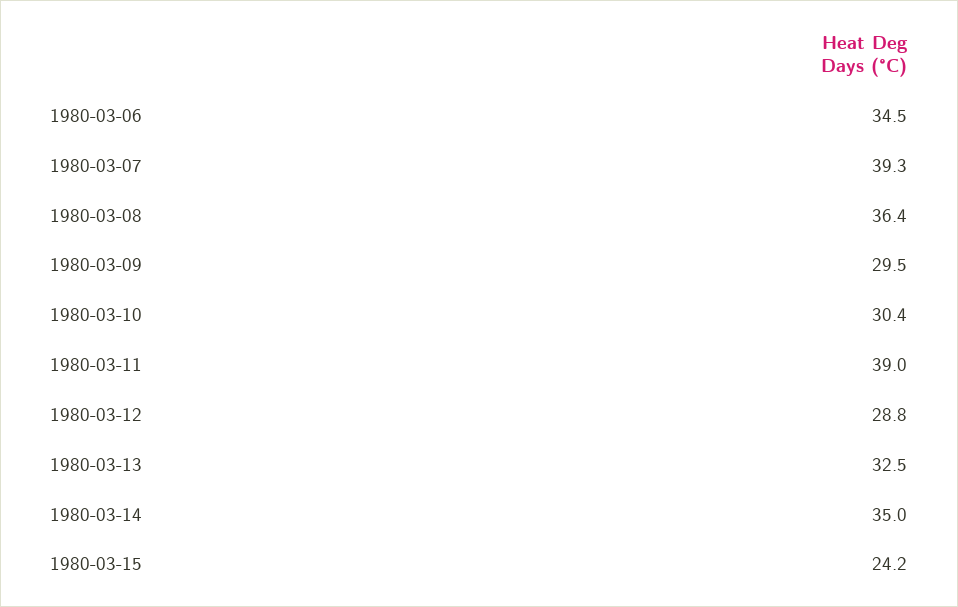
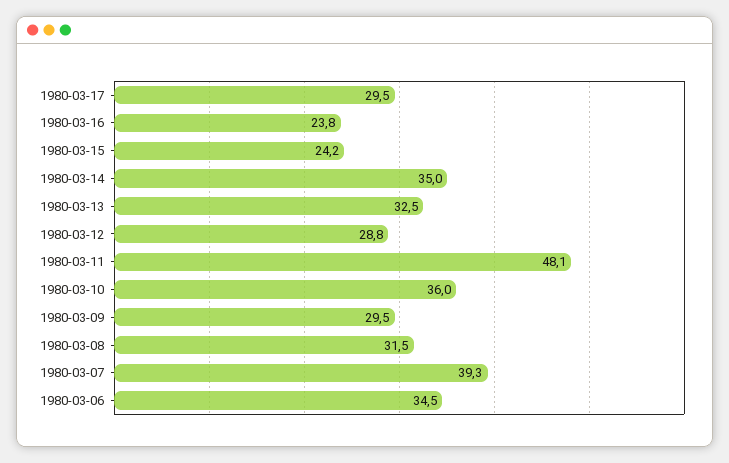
1980-03-08: 36.4 -> 31.5
1980-03-10: 30.4 -> 36
1980-03-11: 39 -> 48.1
1980-03-17: none -> 29.5
1980-03-16: none -> 23.8

